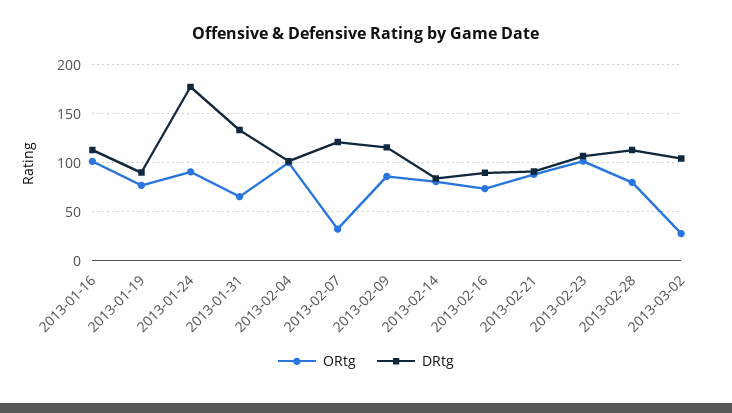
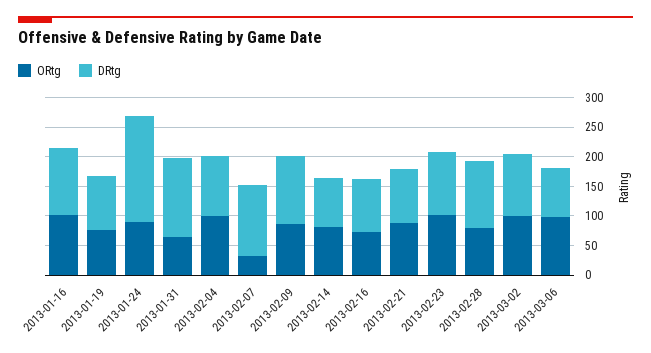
ORtg, 2013-03-02: 30 -> 100
ORtg, 2013-03-06: none -> 100
DRtg, 2013-03-06: none -> 75

